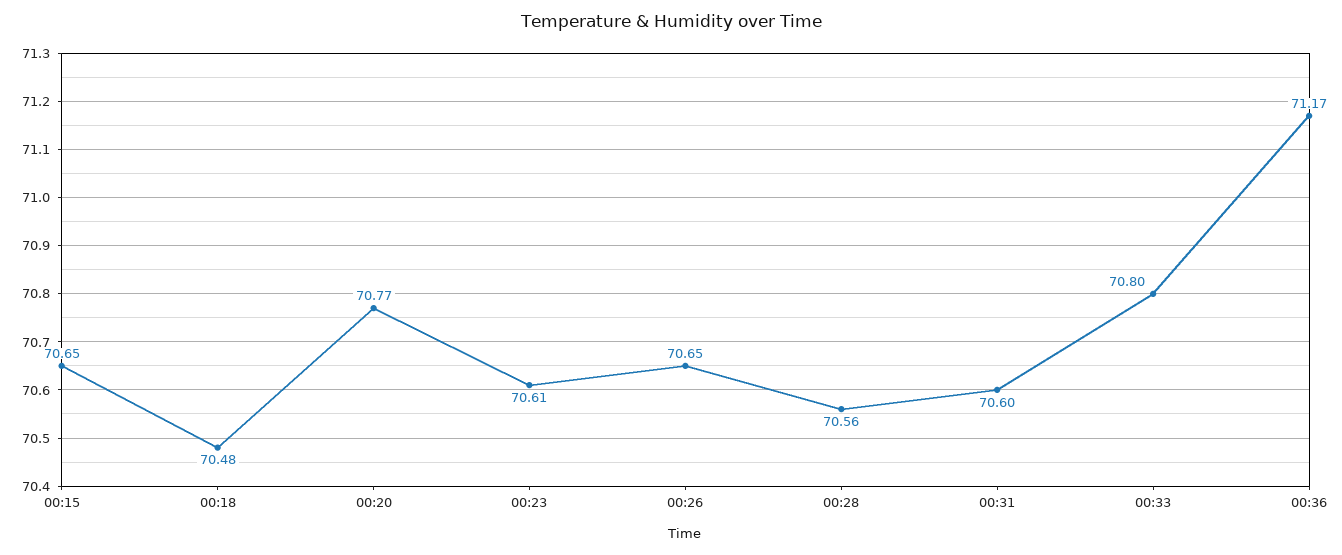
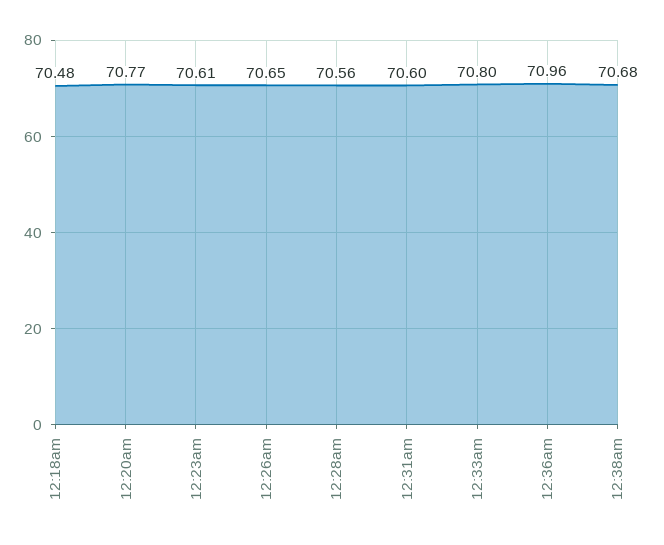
00:15: 70.65 -> none
00:36: 71.17 -> 70.96
12:38am: none -> 70.68

